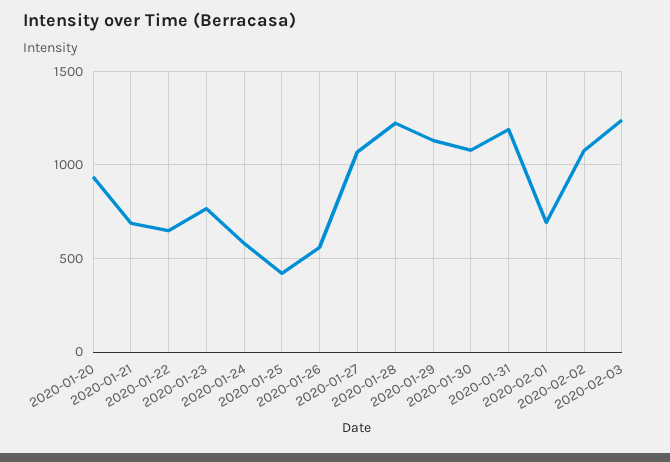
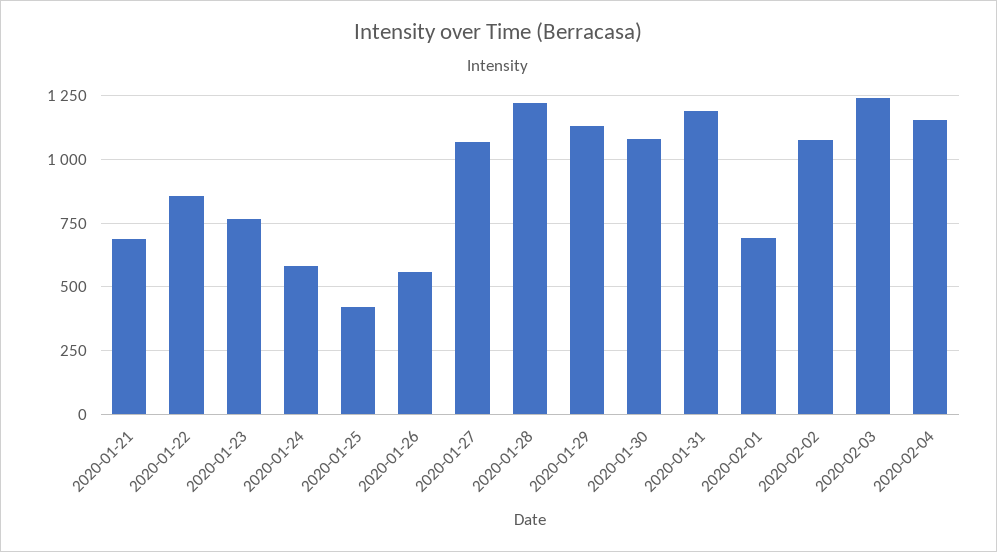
2020-01-20: 950 -> none
2020-01-22: 650 -> 850
2020-02-04: none -> 1150

